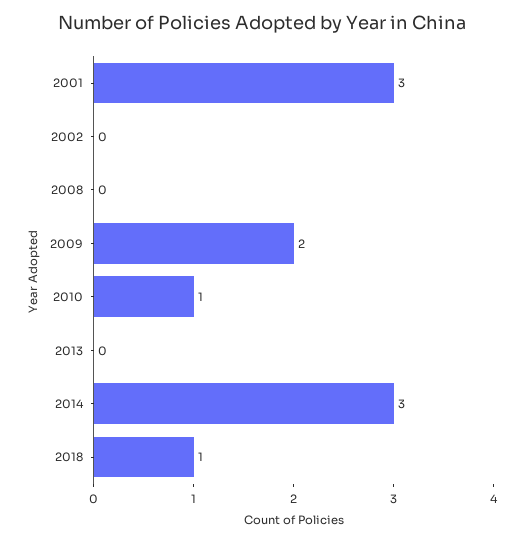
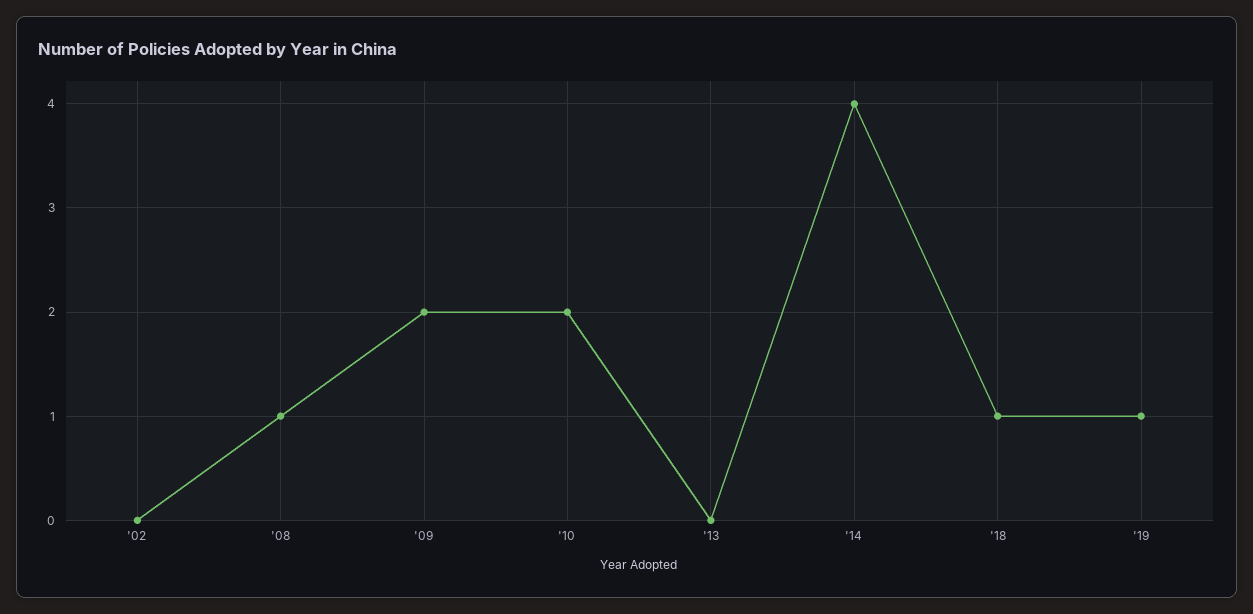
2001: 3 -> none
2008: 0 -> 1
2010: 1 -> 2
2014: 3 -> 4
'19: none -> 1

